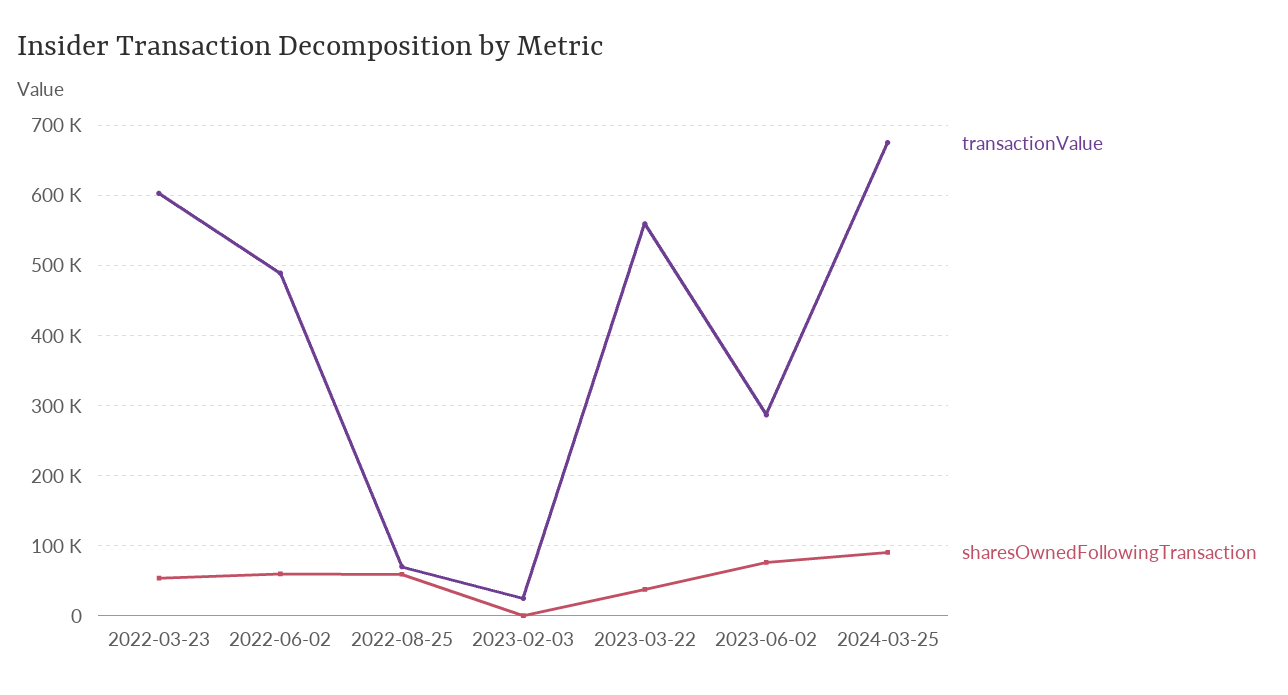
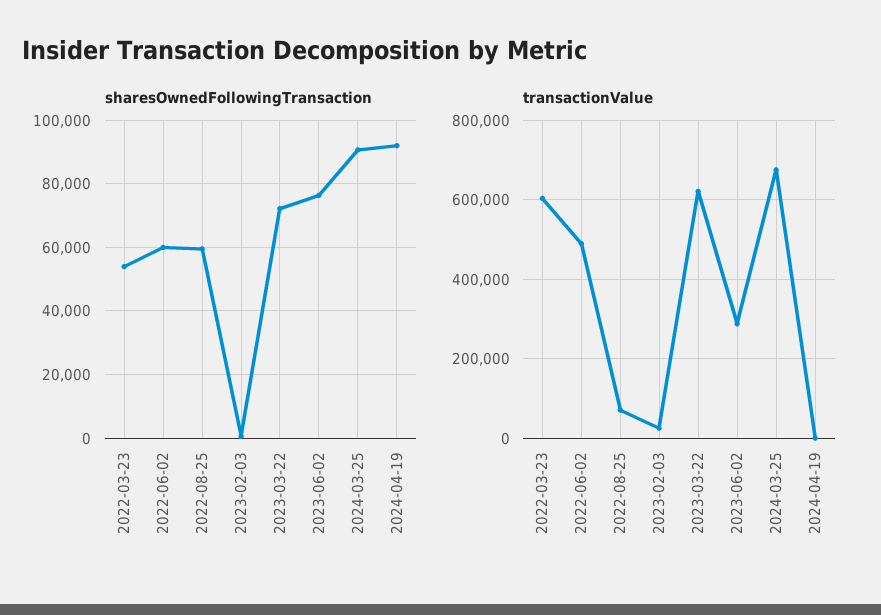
transactionValue, 2023-03-22: 560000 -> 620000
sharesOwnedFollowingTransaction, 2023-03-22: 40000 -> 72000
sharesOwnedFollowingTransaction, 2024-04-19: none -> 92000
transactionValue, 2024-04-19: none -> 0

